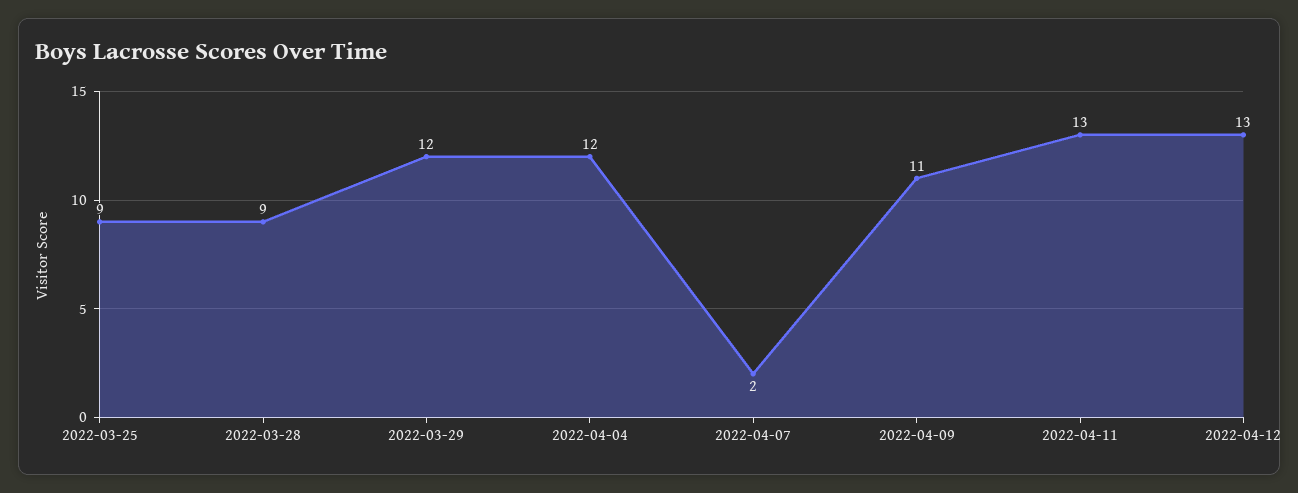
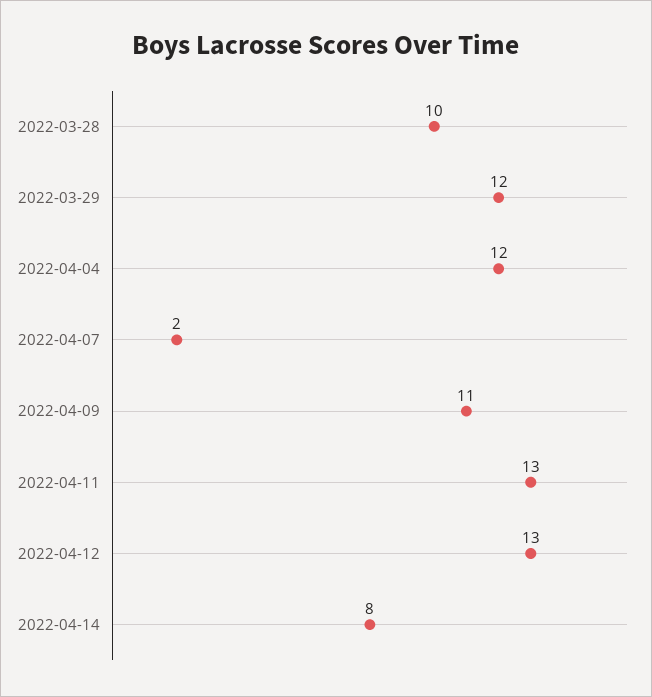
2022-03-25: 9 -> none
2022-03-28: 9 -> 10
2022-04-14: none -> 8

